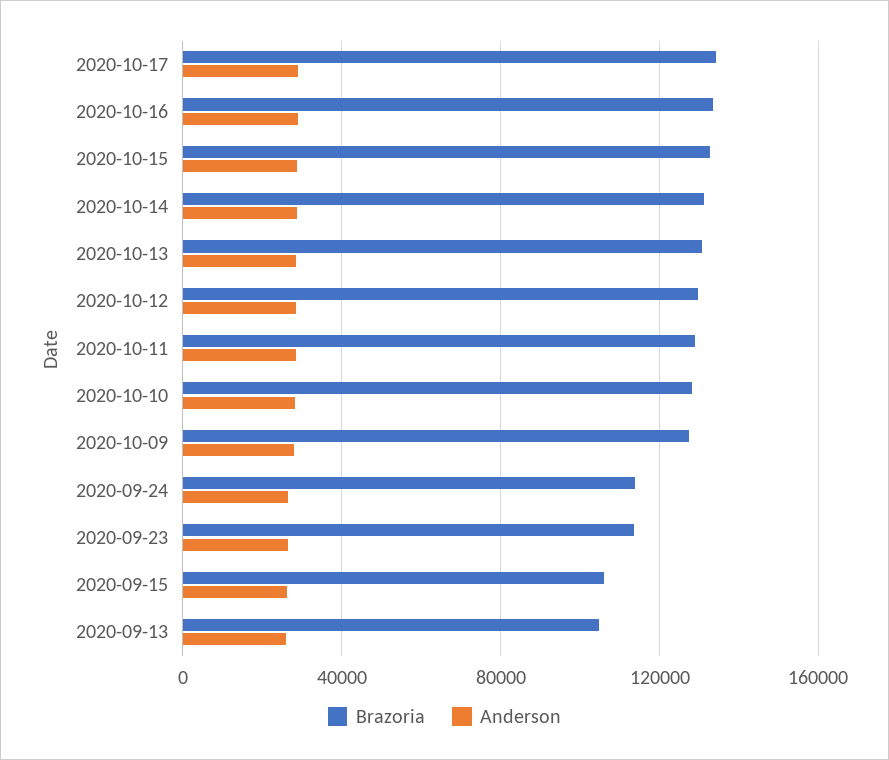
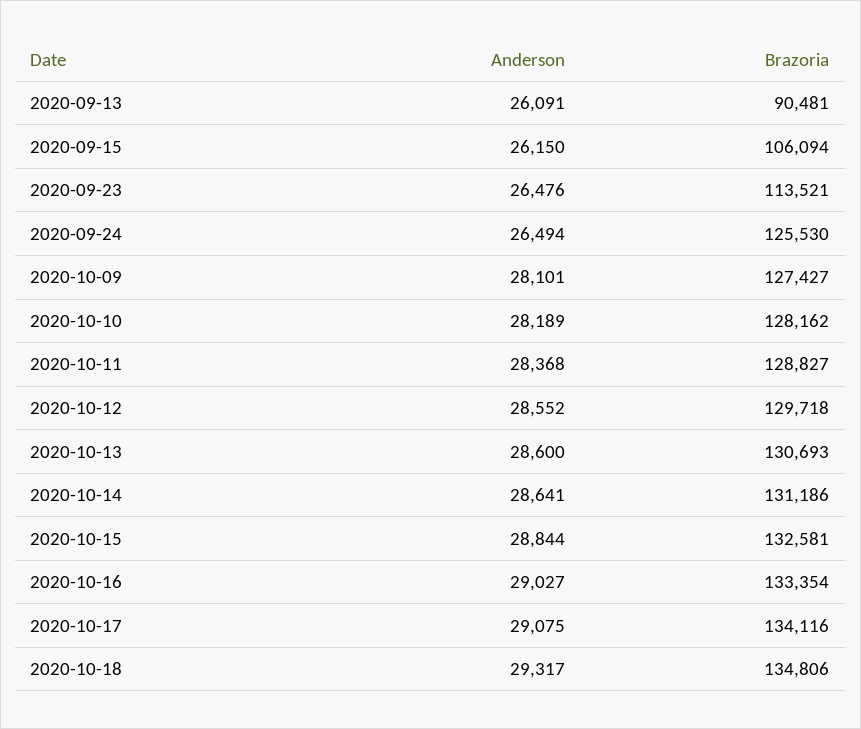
Brazoria, 2020-09-24: 115000 -> 125530
Brazoria, 2020-09-13: 105000 -> 90481
Anderson, 2020-10-18: none -> 29317
Brazoria, 2020-10-18: none -> 134806

